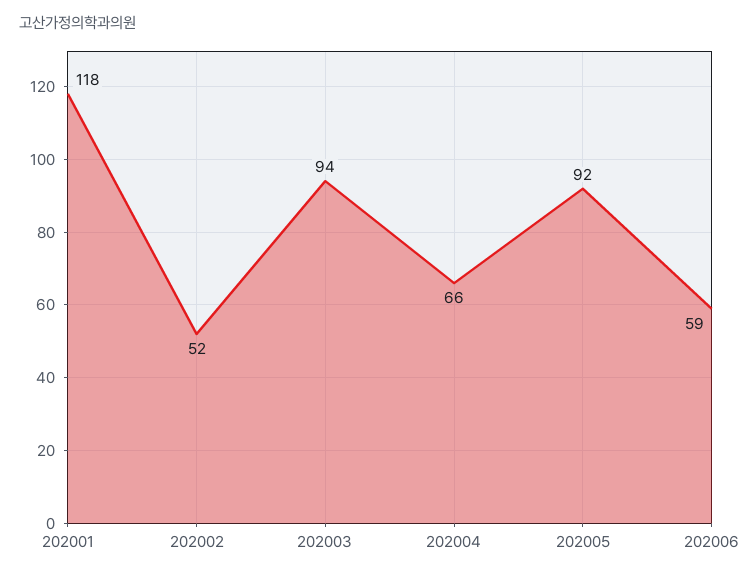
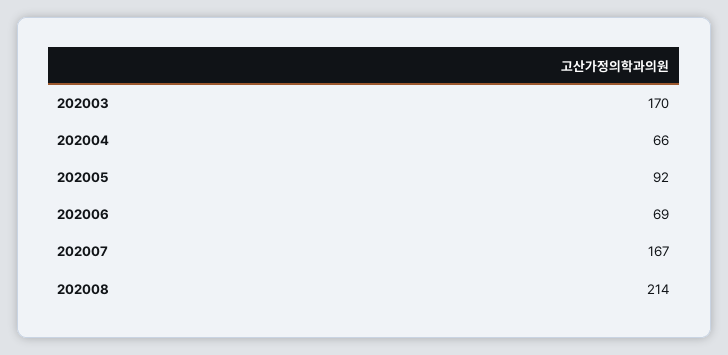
202001: 118 -> none
202002: 52 -> none
202003: 94 -> 170
202006: 59 -> 69
202007: none -> 167
202008: none -> 214

